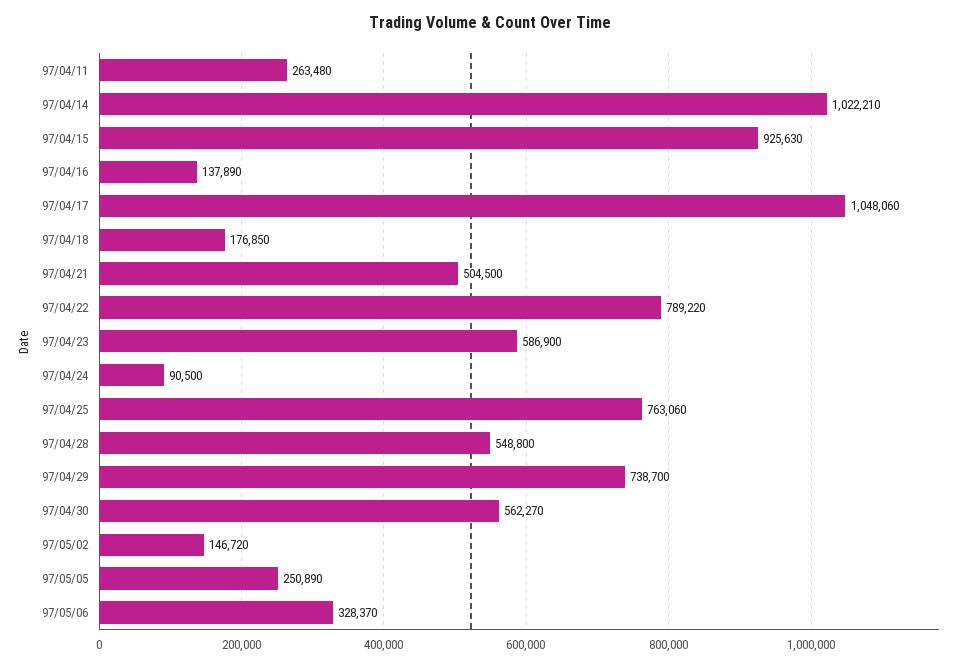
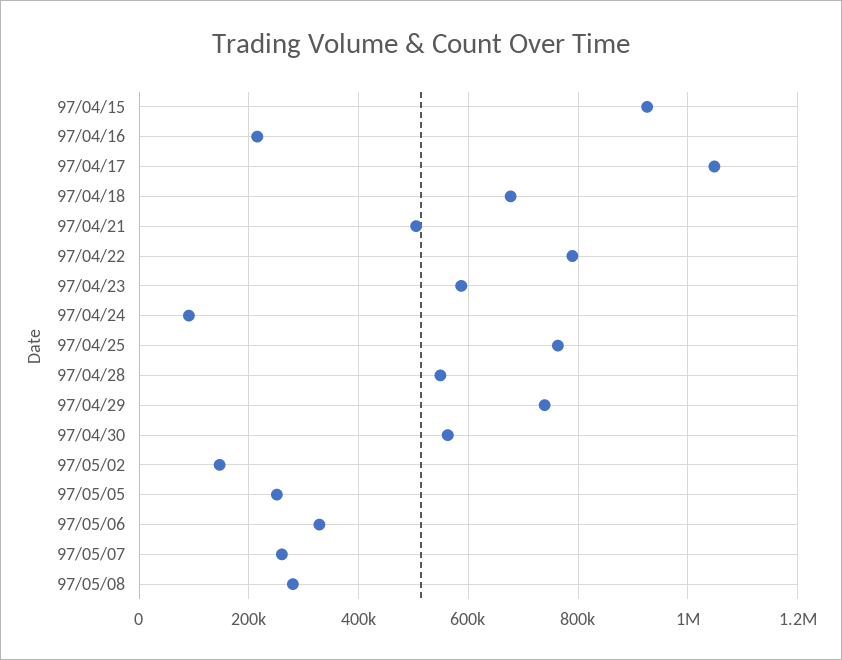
97/04/11: 263480 -> none
97/04/14: 1022210 -> none
97/04/16: 137890 -> 220000
97/04/18: 176850 -> 680000
97/05/07: none -> 260000
97/05/08: none -> 280000

